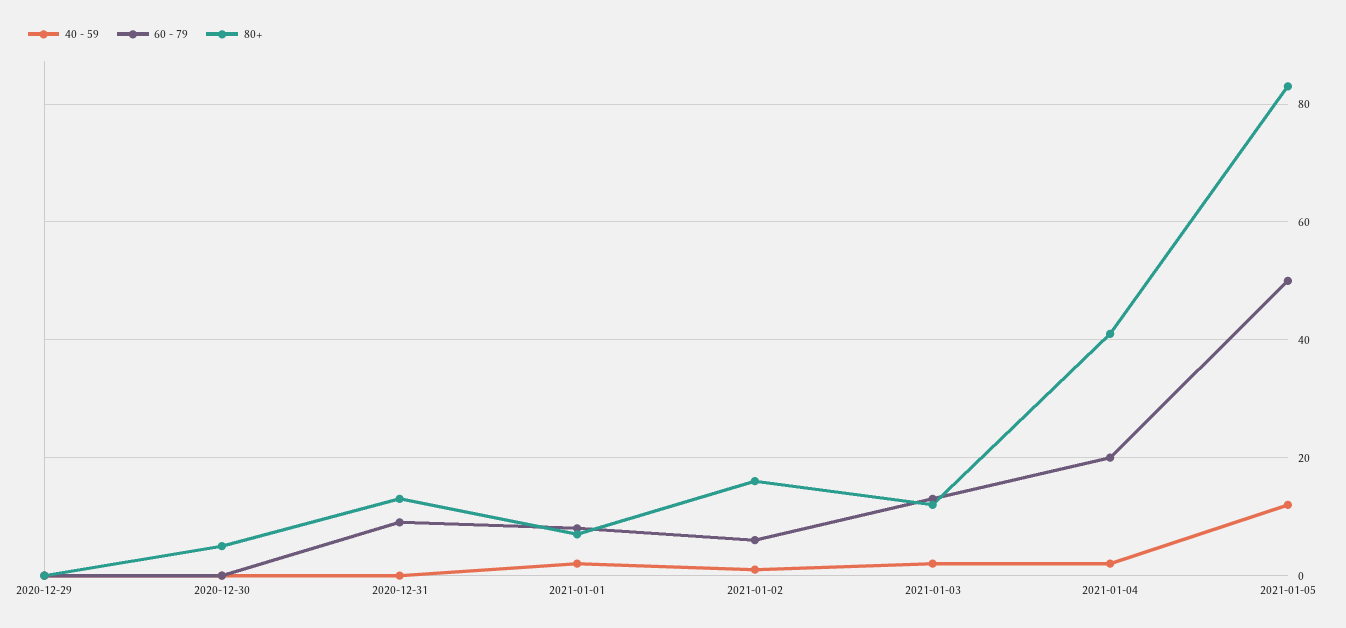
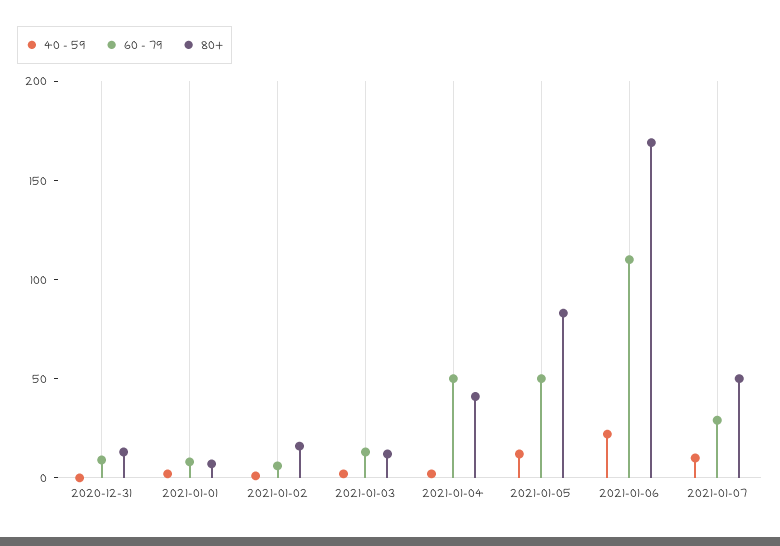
40 - 59, 2020-12-29: 0 -> none
60 - 79, 2020-12-29: 0 -> none
80+, 2020-12-29: 0 -> none
40 - 59, 2020-12-30: 0 -> none
60 - 79, 2020-12-30: 0 -> none
80+, 2020-12-30: 5 -> none
60 - 79, 2021-01-04: 20 -> 50
40 - 59, 2021-01-06: none -> 20
60 - 79, 2021-01-06: none -> 110
80+, 2021-01-06: none -> 170
40 - 59, 2021-01-07: none -> 10
60 - 79, 2021-01-07: none -> 30
80+, 2021-01-07: none -> 50

